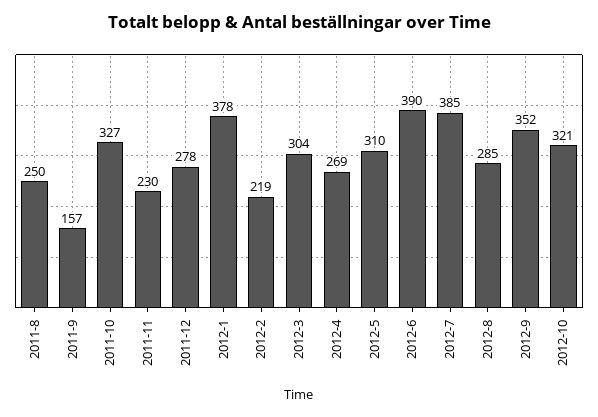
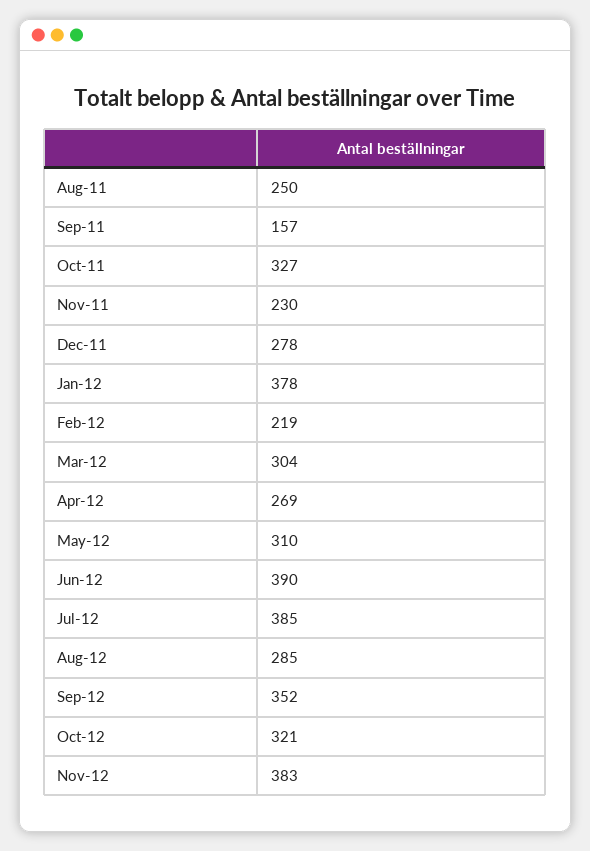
Nov-12: none -> 383

